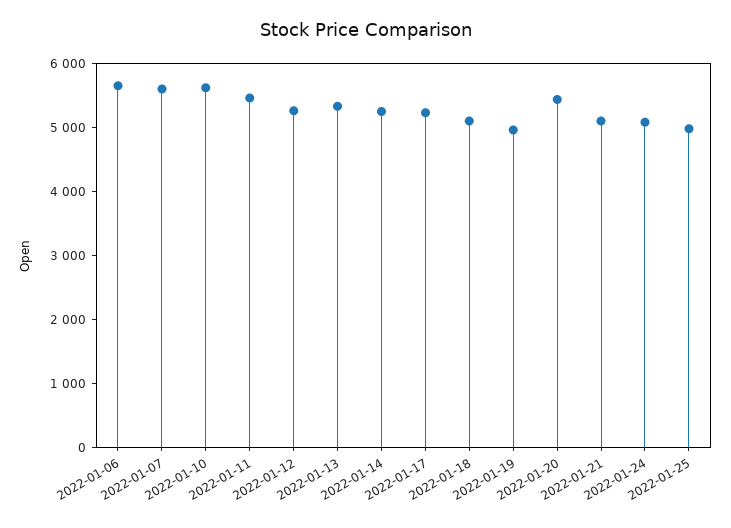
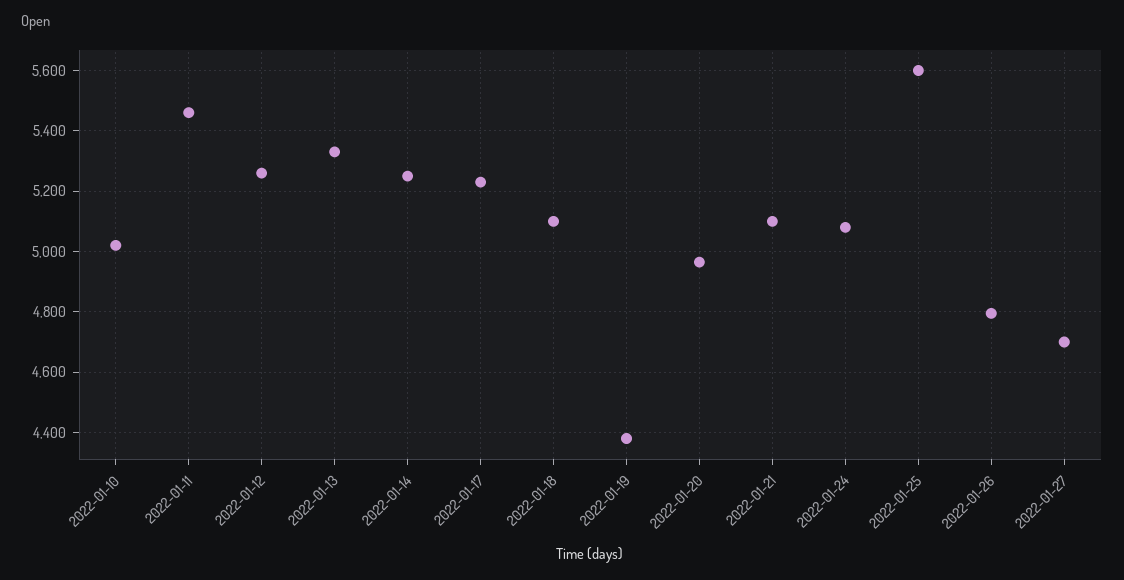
2022-01-06: 5600 -> none
2022-01-07: 5600 -> none
2022-01-10: 5600 -> 5020
2022-01-19: 5000 -> 4380
2022-01-20: 5400 -> 4960
2022-01-25: 5000 -> 5600
2022-01-26: none -> 4800
2022-01-27: none -> 4700

